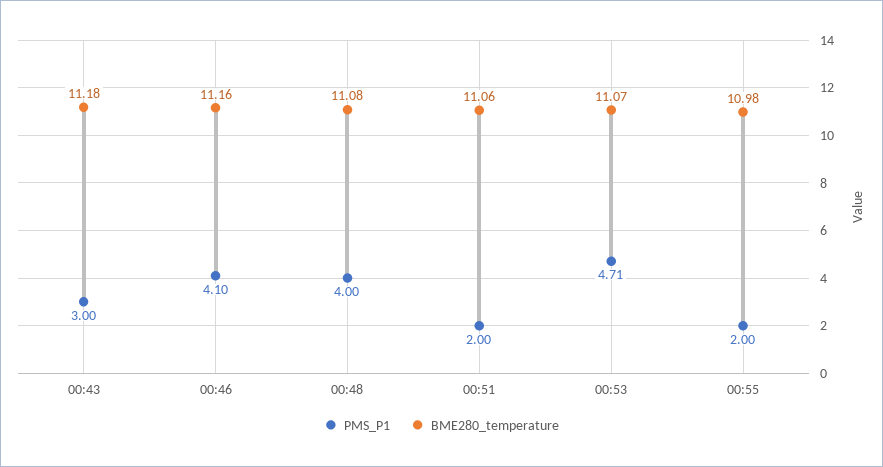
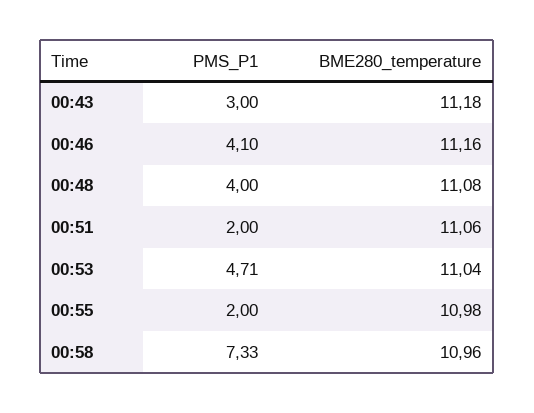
BME280_temperature, 00:53: 11.07 -> 11.04
PMS_P1, 00:58: none -> 7.33
BME280_temperature, 00:58: none -> 10.96

